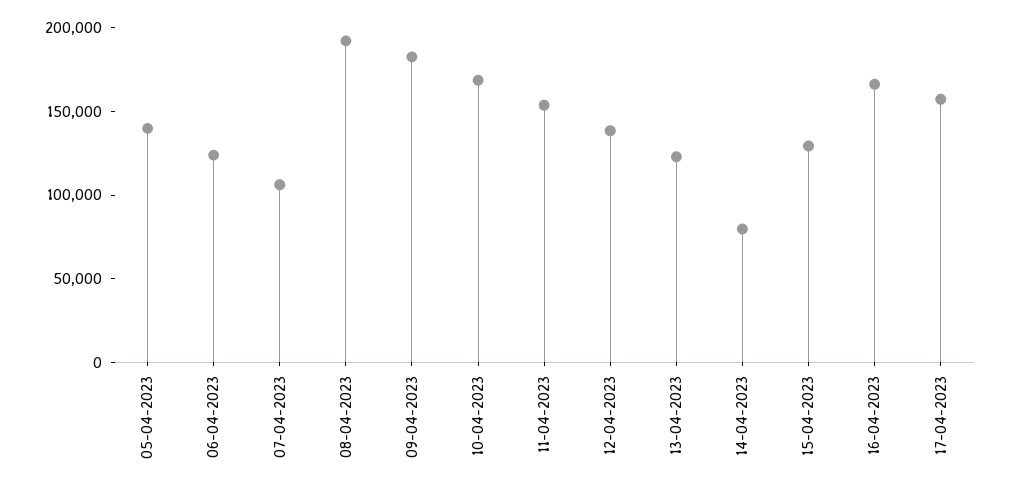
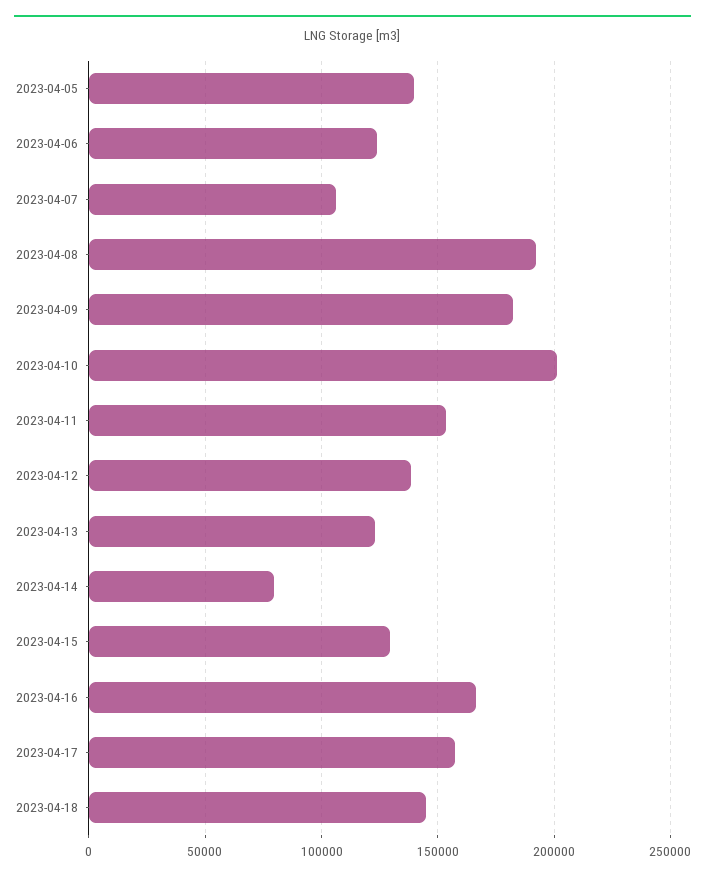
10-04-2023: 170000 -> 200000
2023-04-18: none -> 145000

